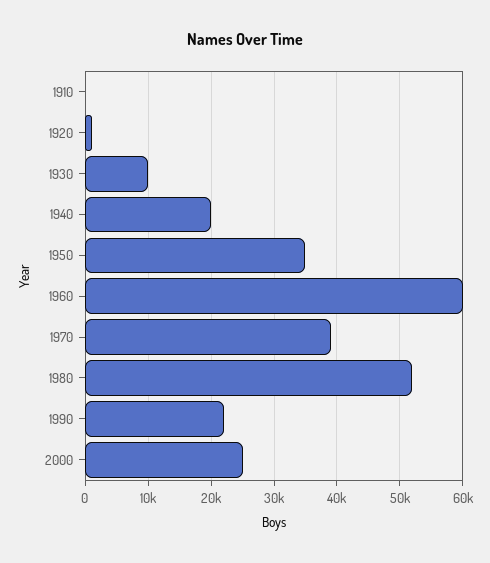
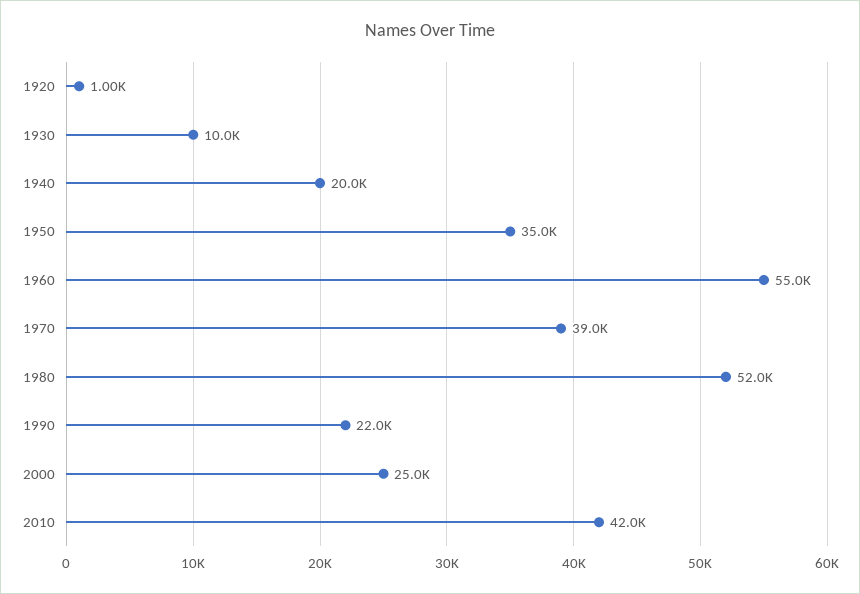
1910: 0 -> none
1960: 60000 -> 55000
2010: none -> 42000

